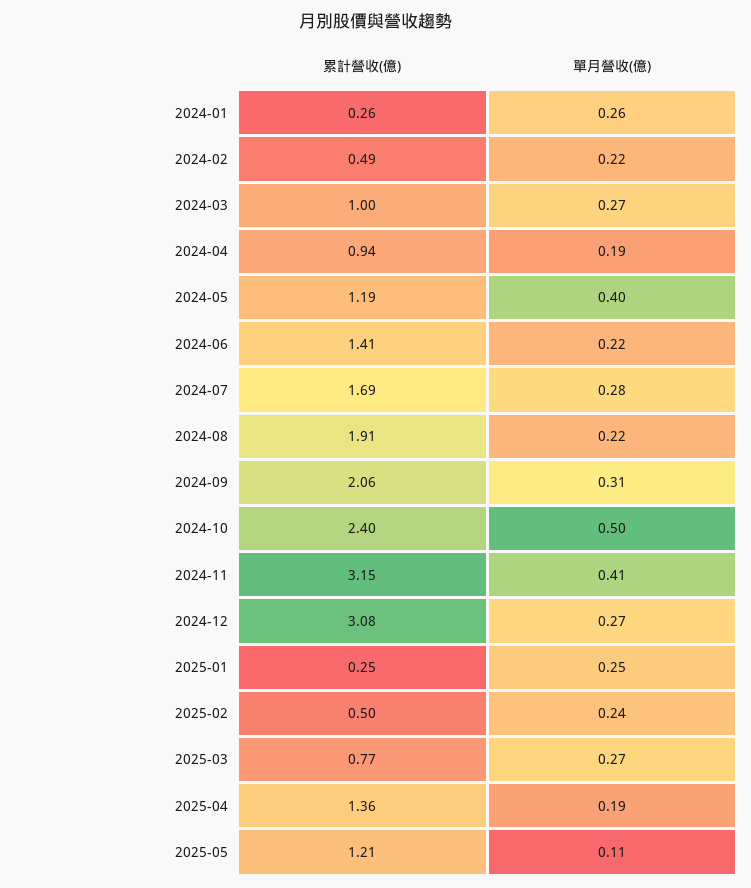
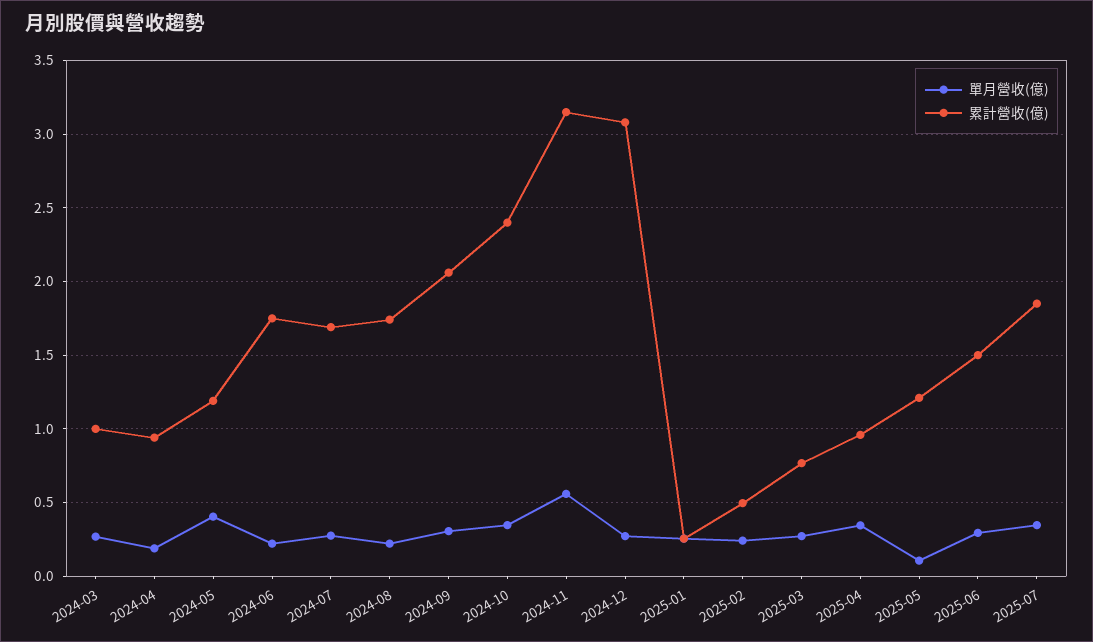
累計營收(億), 2024-01: 0.26 -> none
單月營收(億), 2024-01: 0.26 -> none
累計營收(億), 2024-02: 0.49 -> none
單月營收(億), 2024-02: 0.22 -> none
累計營收(億), 2024-06: 1.41 -> 1.75
累計營收(億), 2024-08: 1.91 -> 1.75
單月營收(億), 2024-10: 0.5 -> 0.35
單月營收(億), 2024-11: 0.41 -> 0.55
累計營收(億), 2025-04: 1.36 -> 0.95
單月營收(億), 2025-04: 0.19 -> 0.35
單月營收(億), 2025-06: none -> 0.3
累計營收(億), 2025-06: none -> 1.5
單月營收(億), 2025-07: none -> 0.35
累計營收(億), 2025-07: none -> 1.85

